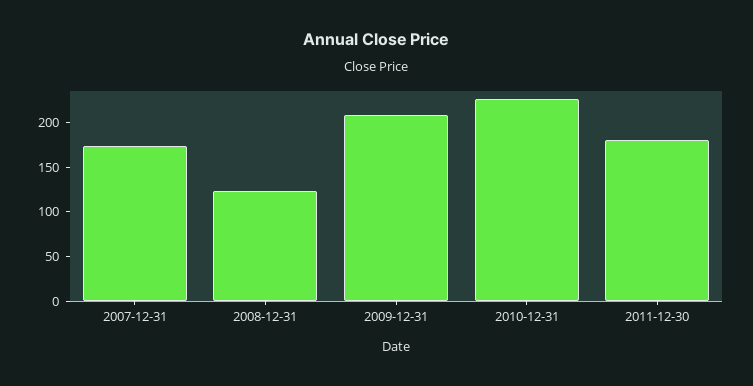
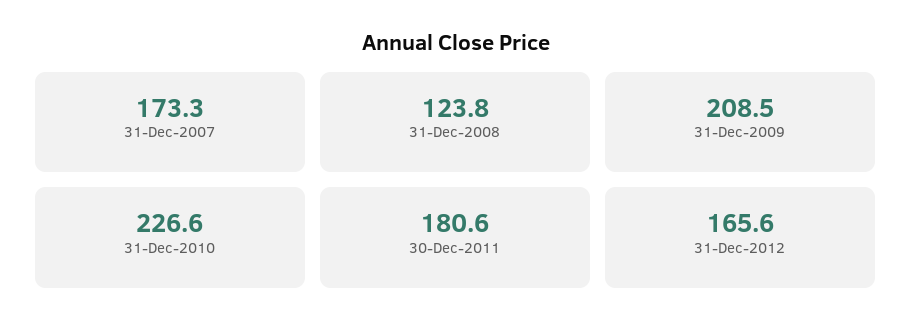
31-Dec-2012: none -> 165.6

